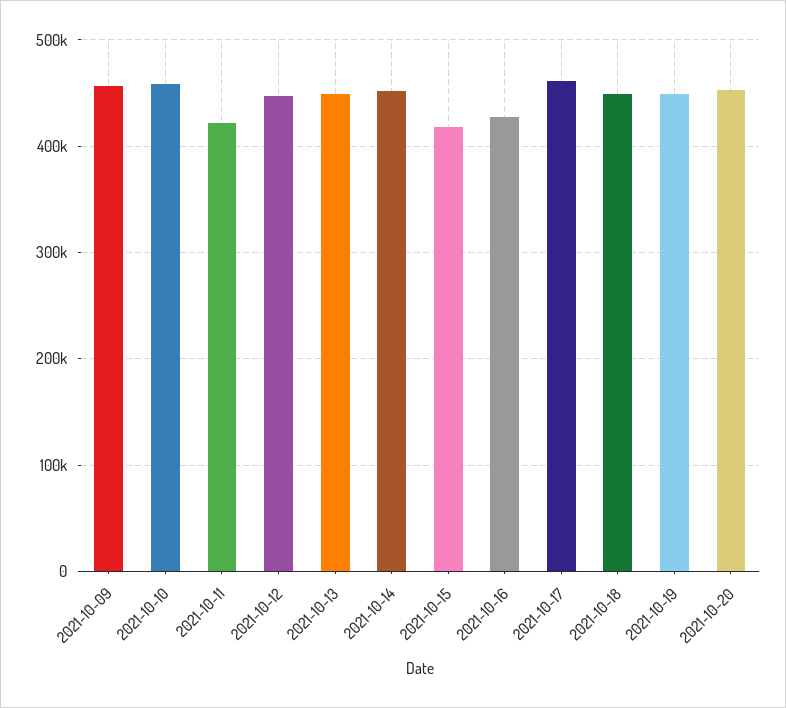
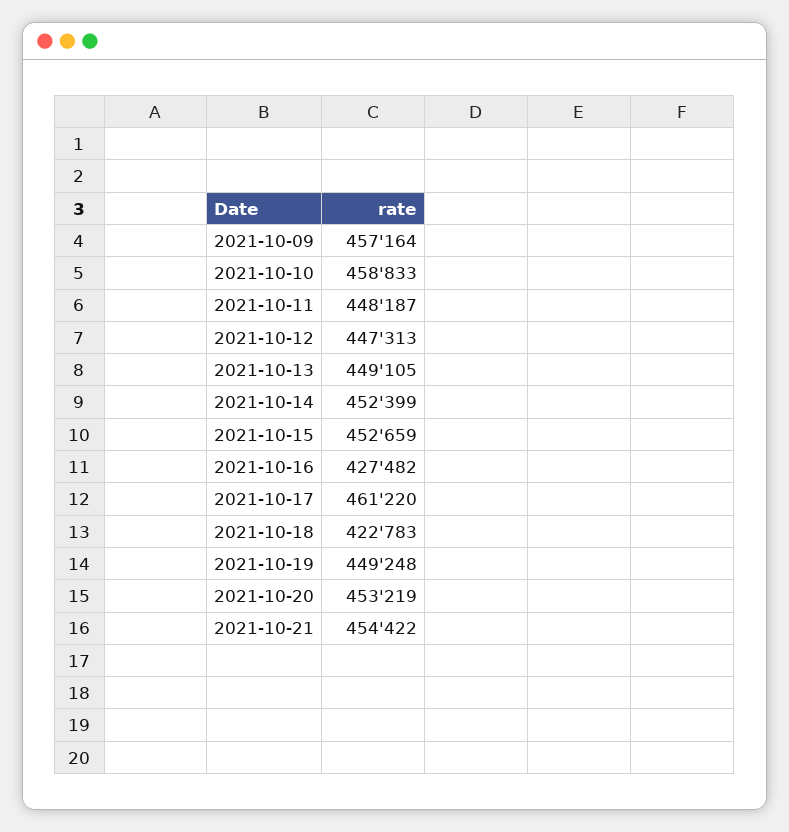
2021-10-11: 420000 -> 448187
2021-10-15: 420000 -> 452659
2021-10-18: 450000 -> 422783
2021-10-21: none -> 454422

